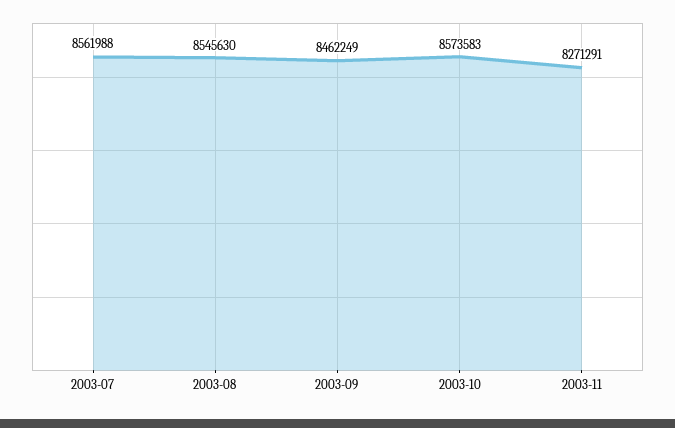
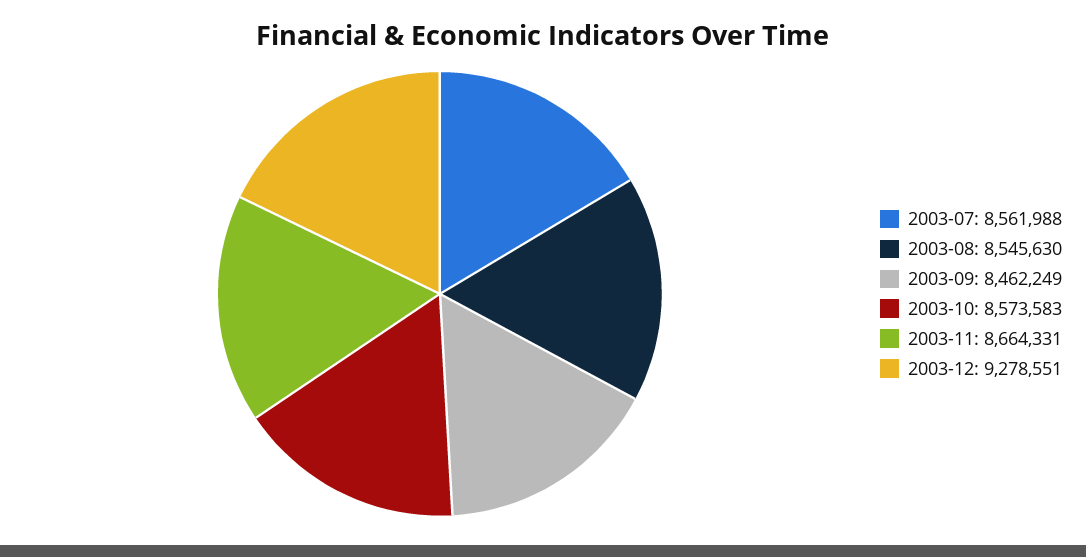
2003-11: 8271291 -> 8664331
2003-12: none -> 9278551

